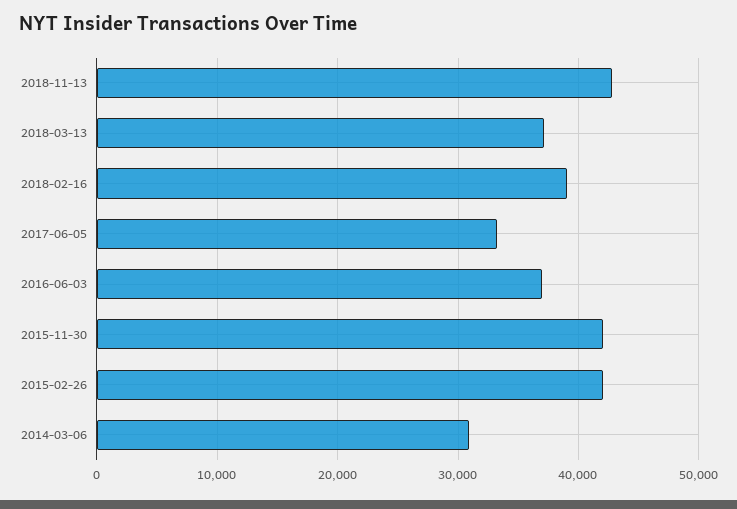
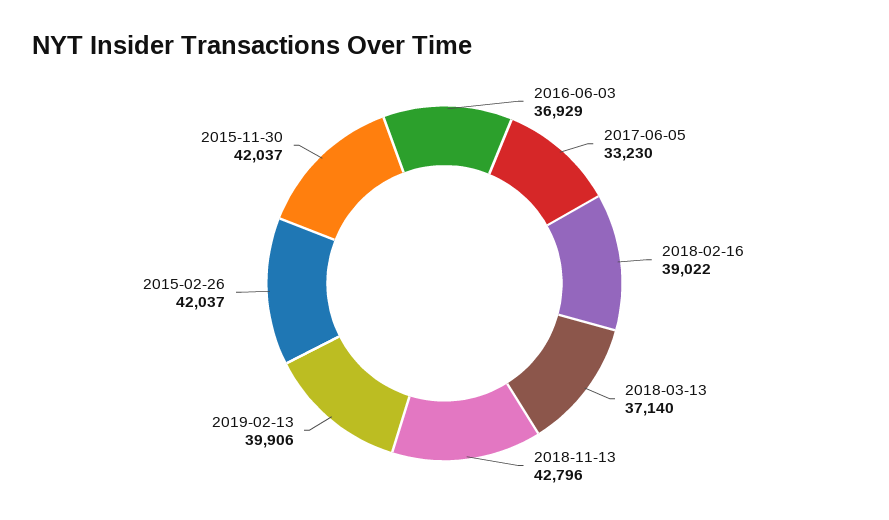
2014-03-06: 31000 -> none
2019-02-13: none -> 39906

